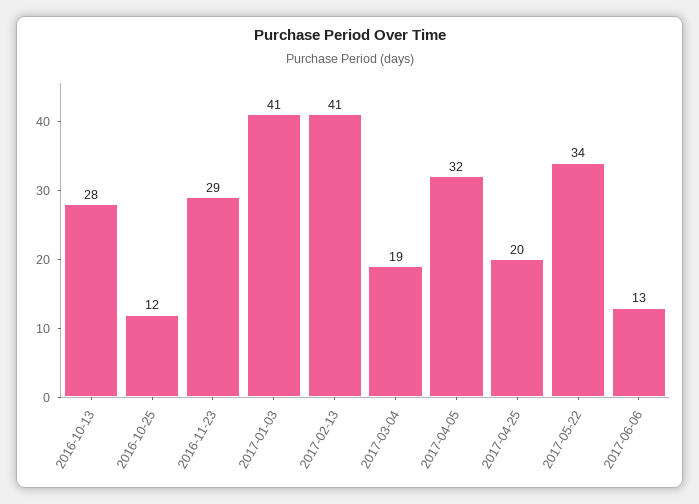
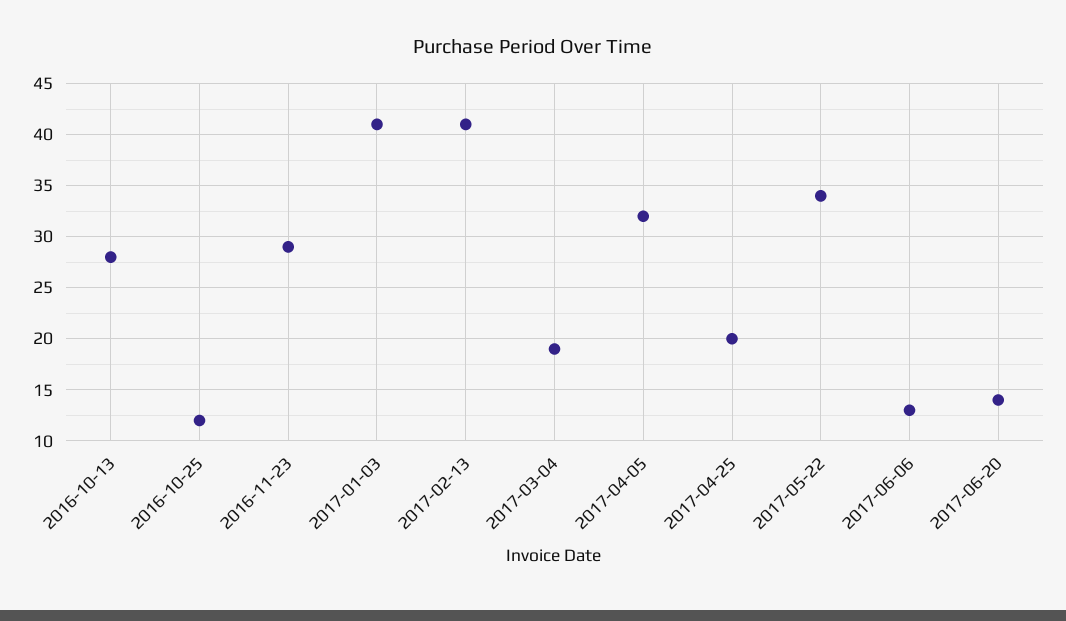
2017-06-20: none -> 14

